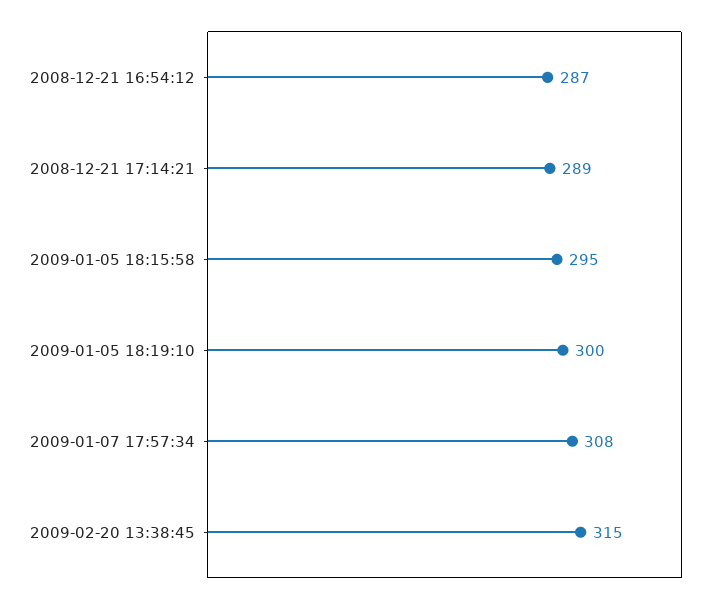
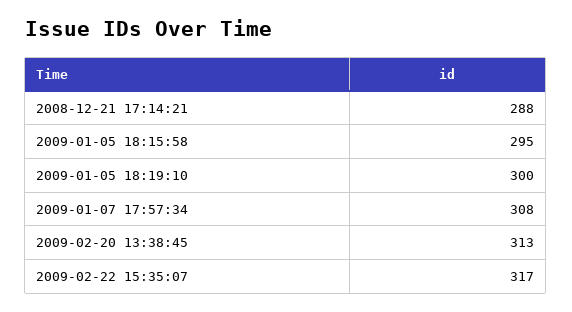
2008-12-21 16:54:12: 287 -> none
2008-12-21 17:14:21: 289 -> 288
2009-02-20 13:38:45: 315 -> 313
2009-02-22 15:35:07: none -> 317

